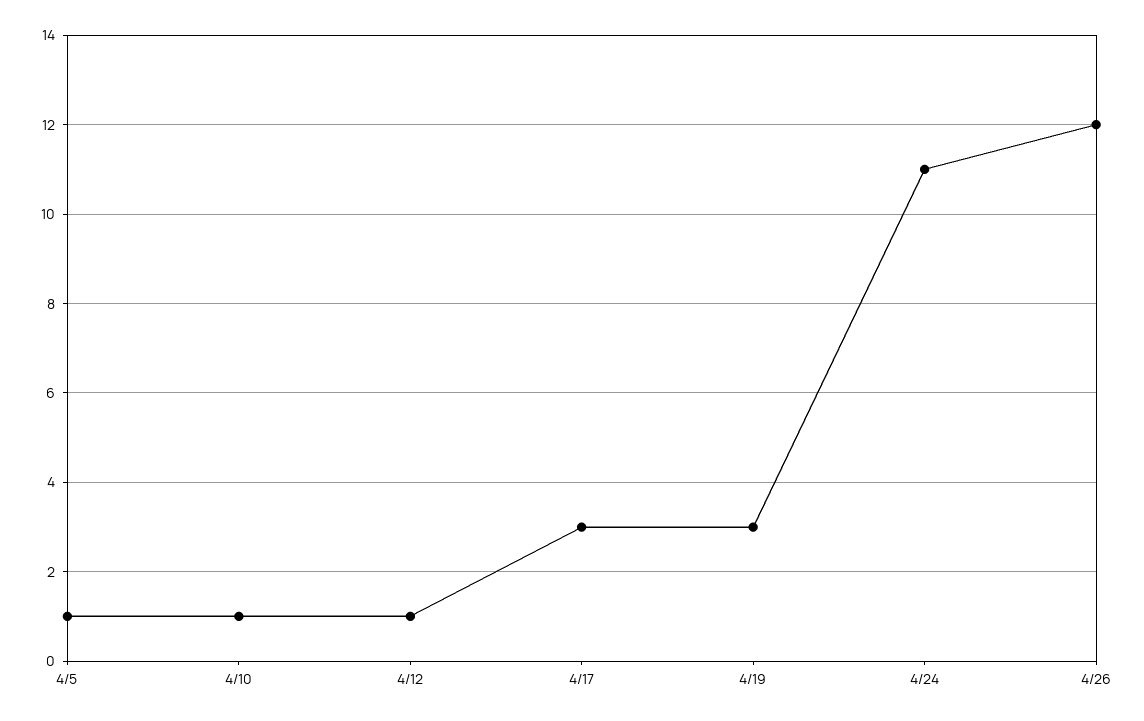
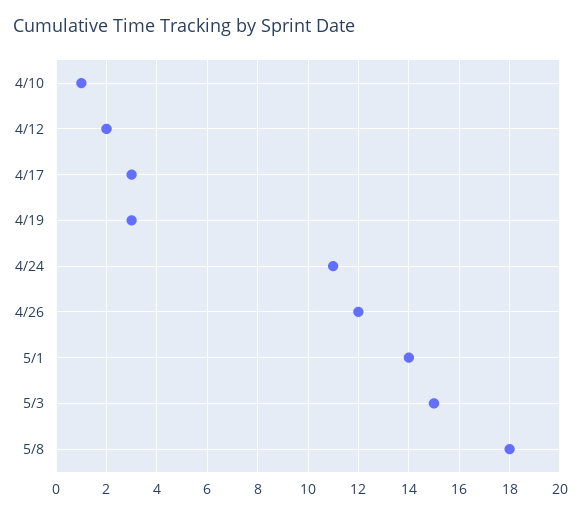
4/5: 1 -> none
4/12: 1 -> 2
5/1: none -> 14
5/3: none -> 15
5/8: none -> 18

